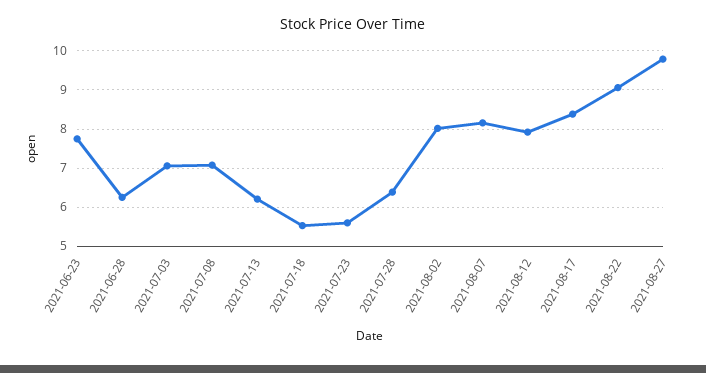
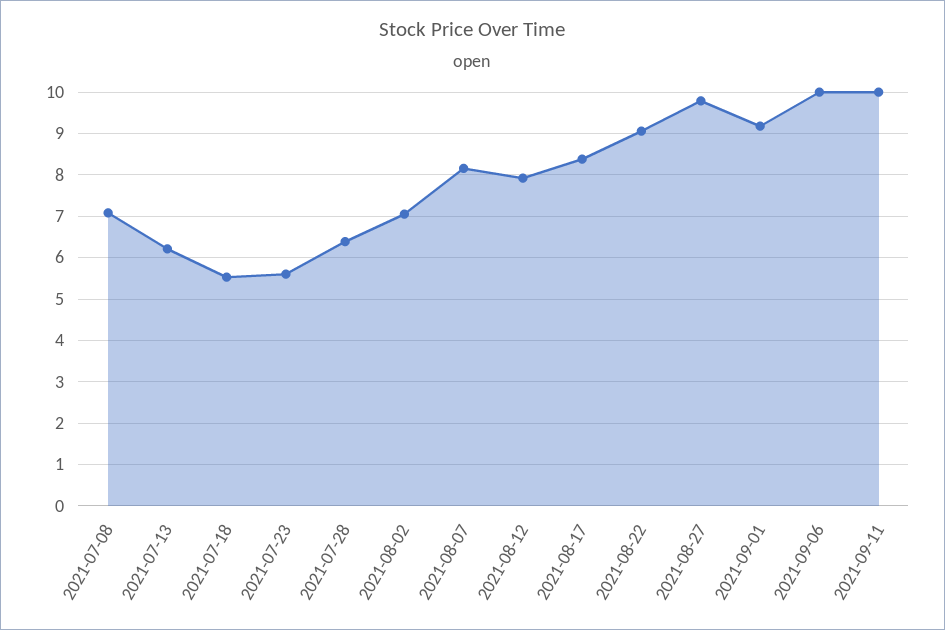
2021-06-23: 7.8 -> none
2021-06-28: 6.2 -> none
2021-07-03: 7 -> none
2021-08-02: 8 -> 7
2021-09-01: none -> 9.2
2021-09-06: none -> 10
2021-09-11: none -> 10

